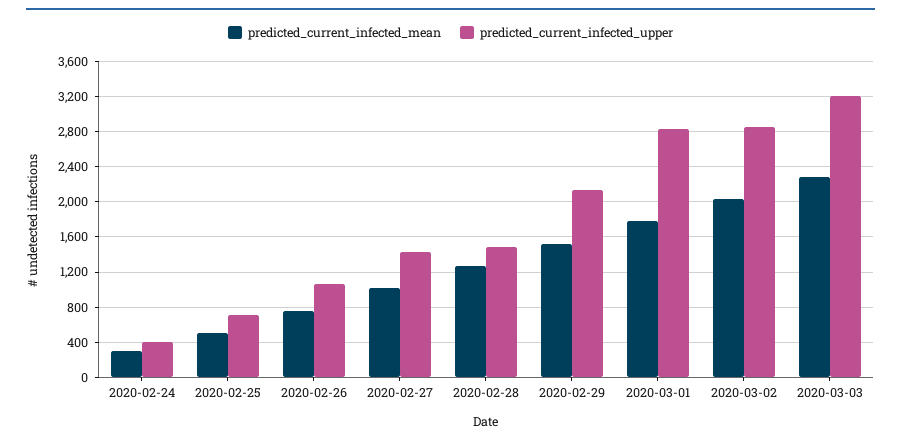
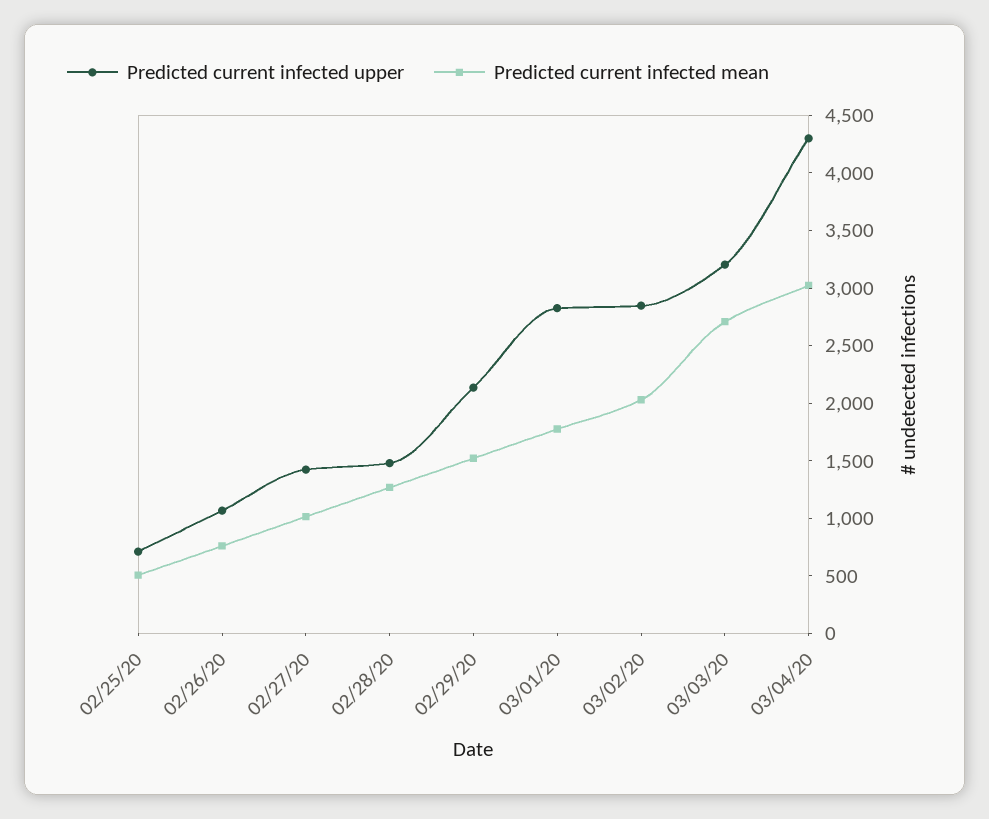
predicted_current_infected_mean, 2020-02-24: 300 -> none
predicted_current_infected_upper, 2020-02-24: 400 -> none
predicted_current_infected_mean, 2020-03-03: 2300 -> 2700
predicted_current_infected_upper, 03/04/20: none -> 4300
predicted_current_infected_mean, 03/04/20: none -> 3000

